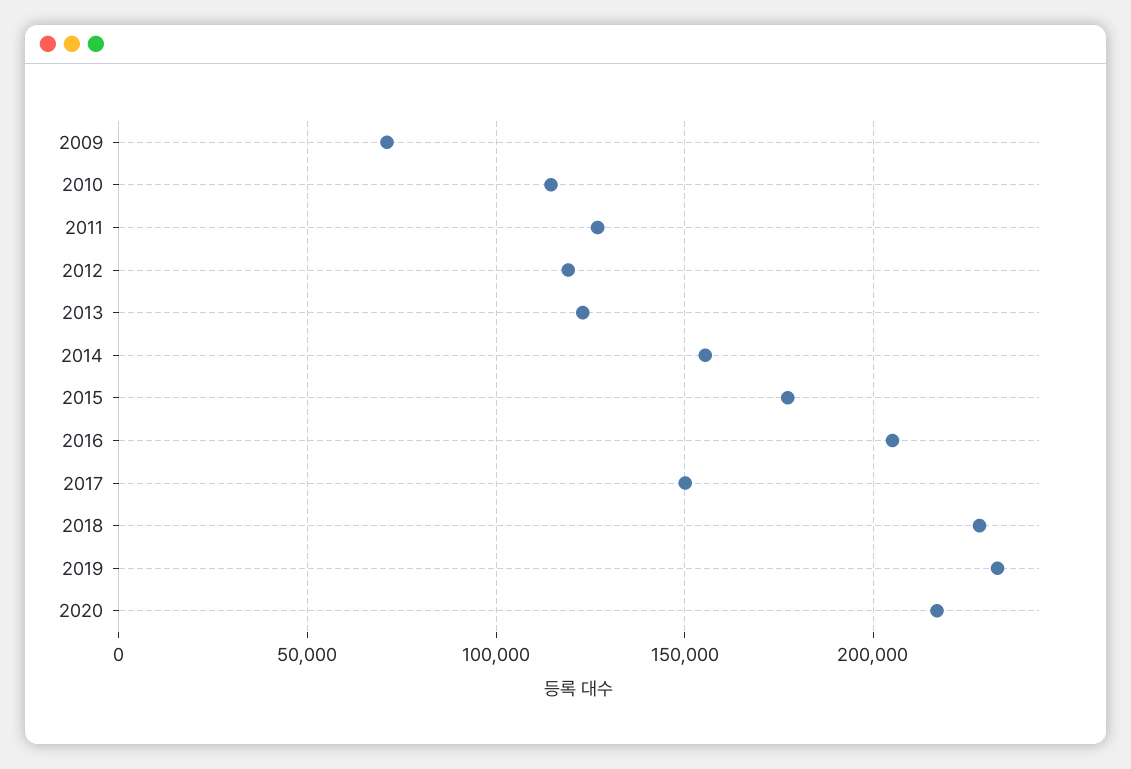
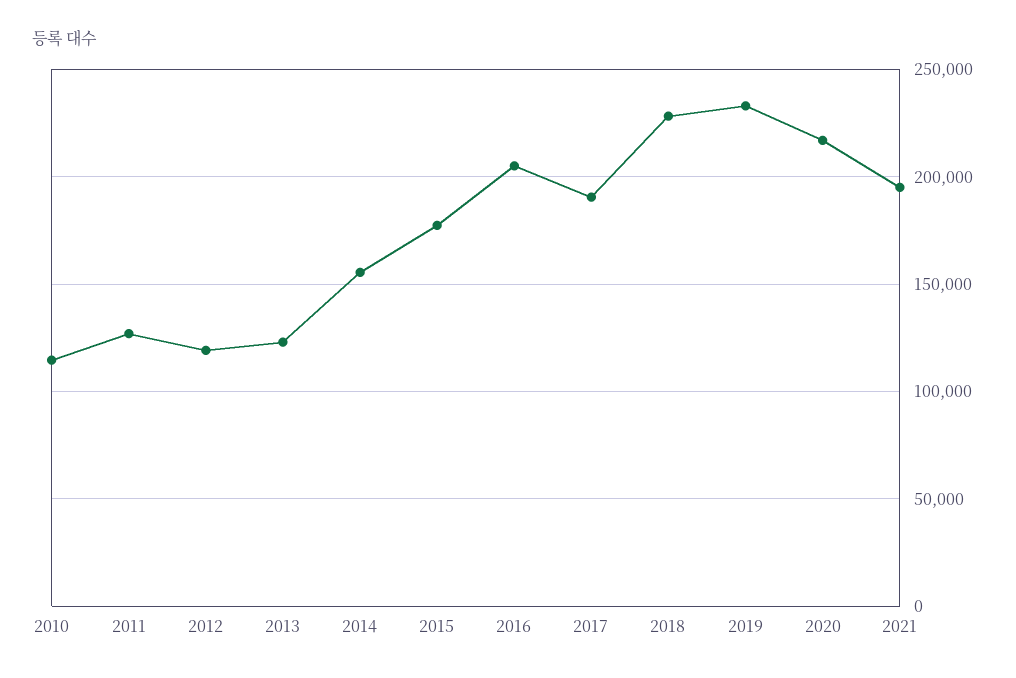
2009: 70000 -> none
2017: 150000 -> 190000
2021: none -> 195000

